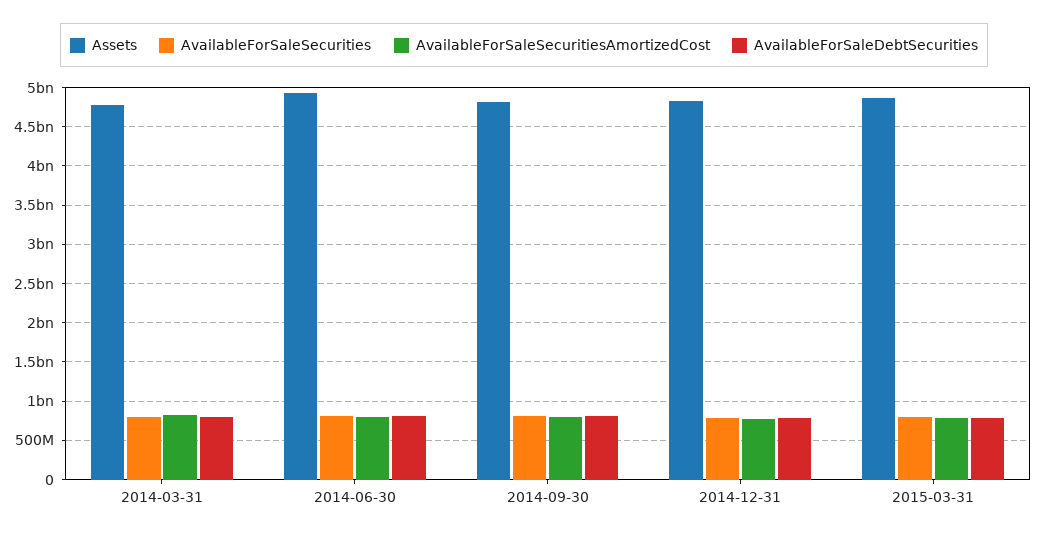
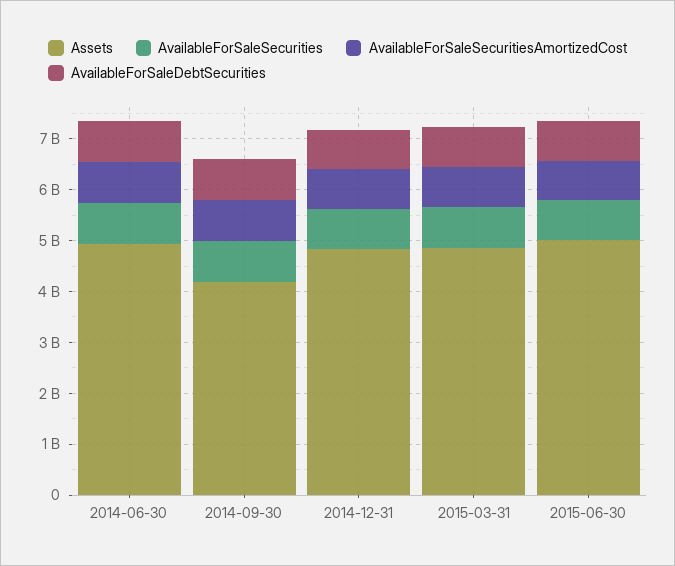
Assets, 2014-03-31: 4800000000 -> none
AvailableForSaleSecurities, 2014-03-31: 800000000 -> none
AvailableForSaleSecuritiesAmortizedCost, 2014-03-31: 800000000 -> none
AvailableForSaleDebtSecurities, 2014-03-31: 800000000 -> none
Assets, 2014-09-30: 4800000000 -> 4200000000
Assets, 2015-06-30: none -> 5000000000
AvailableForSaleSecurities, 2015-06-30: none -> 800000000
AvailableForSaleSecuritiesAmortizedCost, 2015-06-30: none -> 800000000
AvailableForSaleDebtSecurities, 2015-06-30: none -> 800000000

